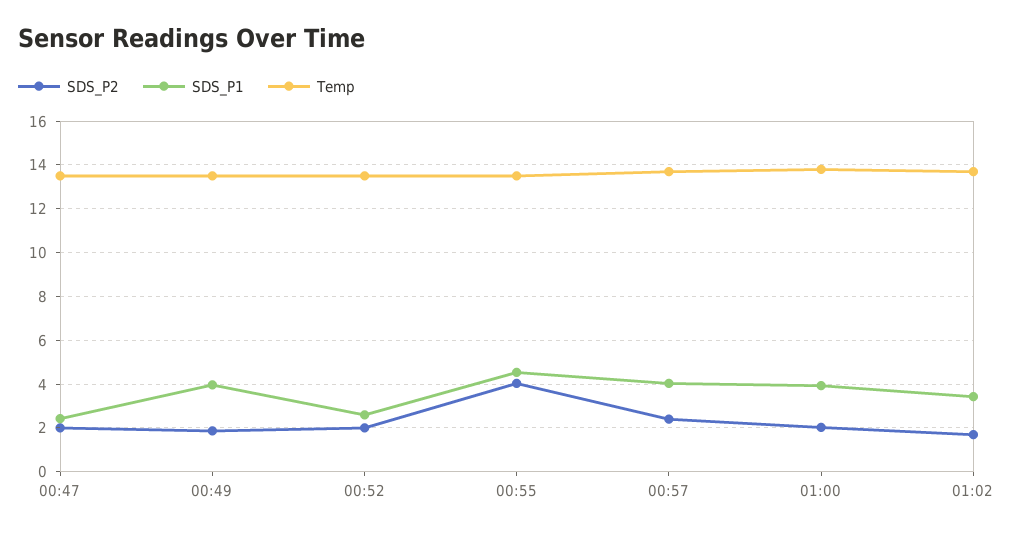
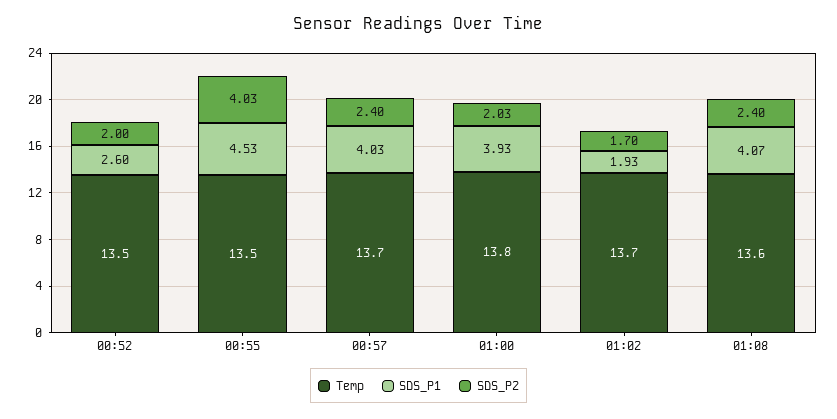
SDS_P2, 00:47: 2 -> none
SDS_P1, 00:47: 2.5 -> none
Temp, 00:47: 13.5 -> none
SDS_P2, 00:49: 2 -> none
SDS_P1, 00:49: 4 -> none
Temp, 00:49: 13.5 -> none
SDS_P1, 01:02: 3.5 -> 1.93
Temp, 01:08: none -> 13.6
SDS_P1, 01:08: none -> 4.07
SDS_P2, 01:08: none -> 2.4

